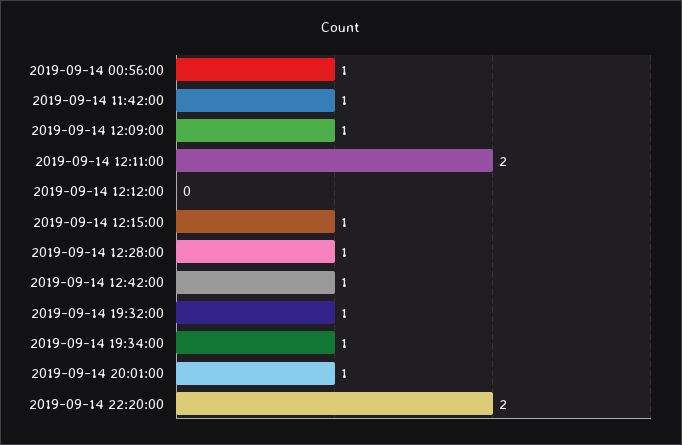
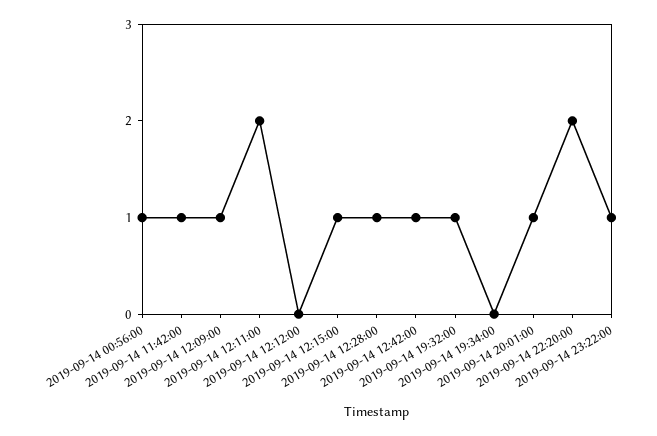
2019-09-14 19:34:00: 1 -> 0
2019-09-14 23:22:00: none -> 1

